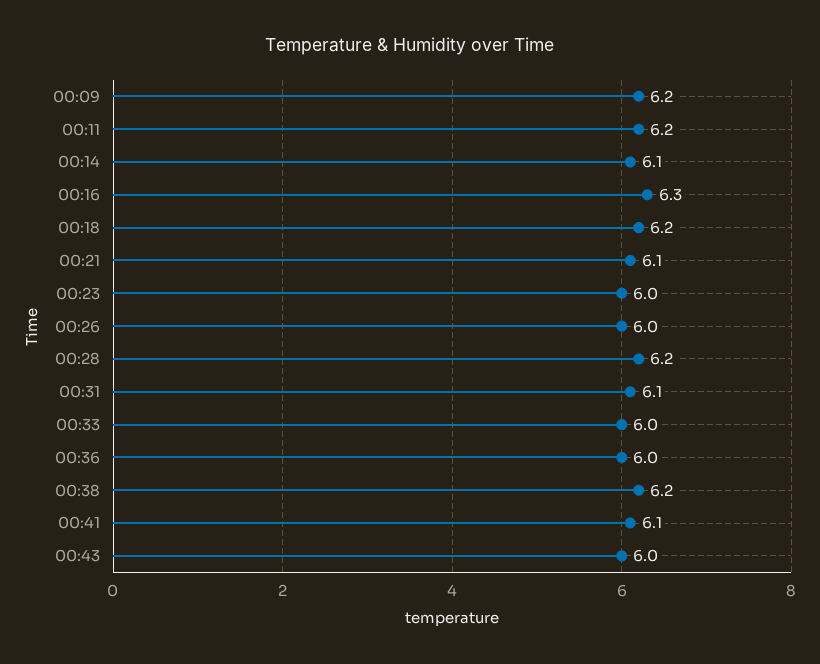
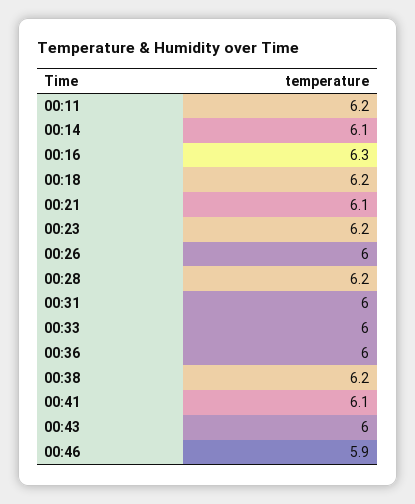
00:09: 6.2 -> none
00:23: 6 -> 6.2
00:31: 6.1 -> 6
00:46: none -> 5.9

